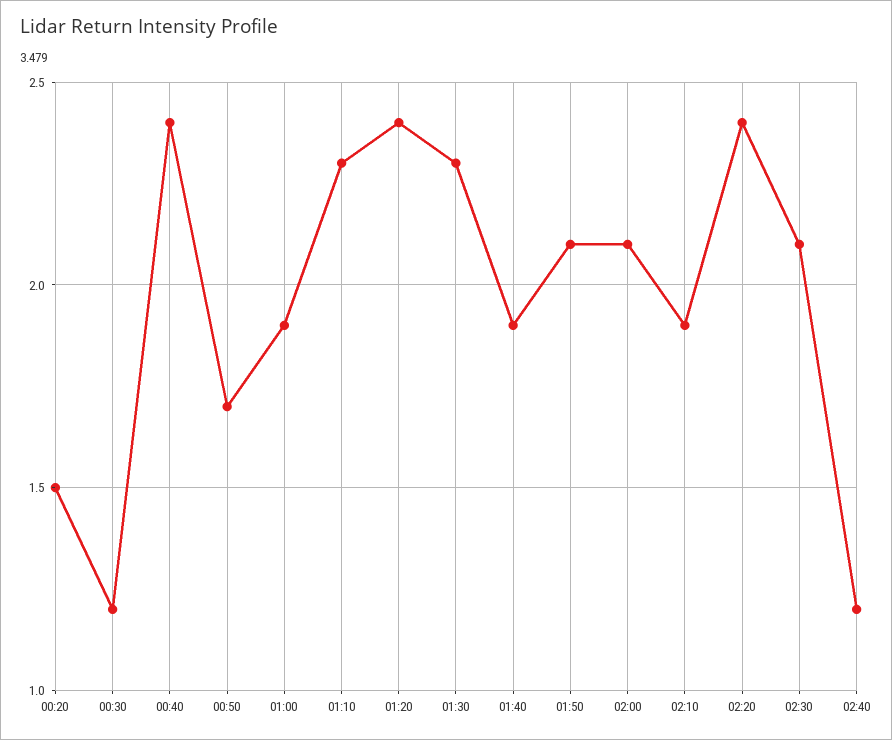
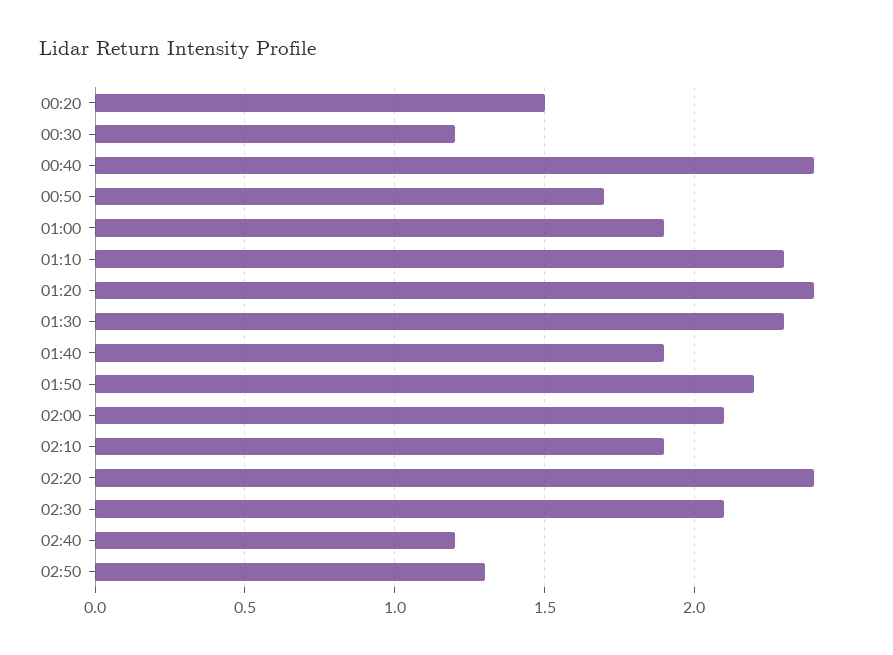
01:50: 2.1 -> 2.2
02:50: none -> 1.3

